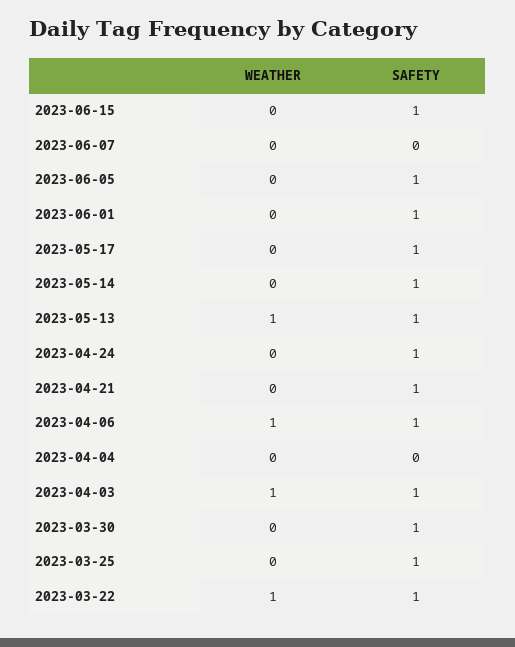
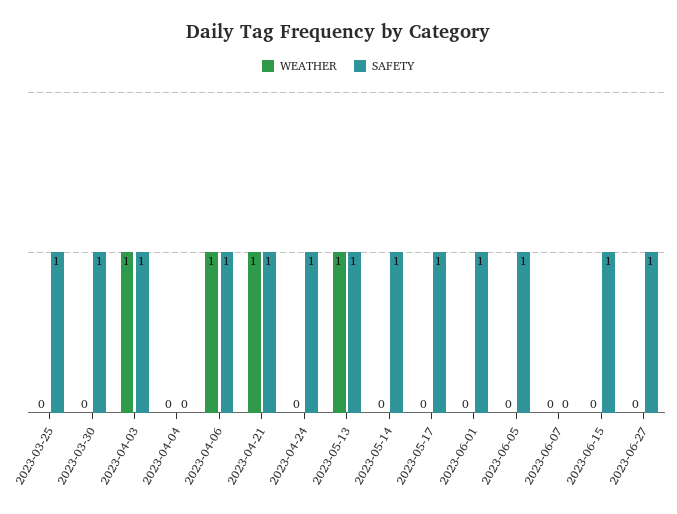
WEATHER, 2023-04-21: 0 -> 1
WEATHER, 2023-03-22: 1 -> none
SAFETY, 2023-03-22: 1 -> none
WEATHER, 2023-06-27: none -> 0
SAFETY, 2023-06-27: none -> 1

